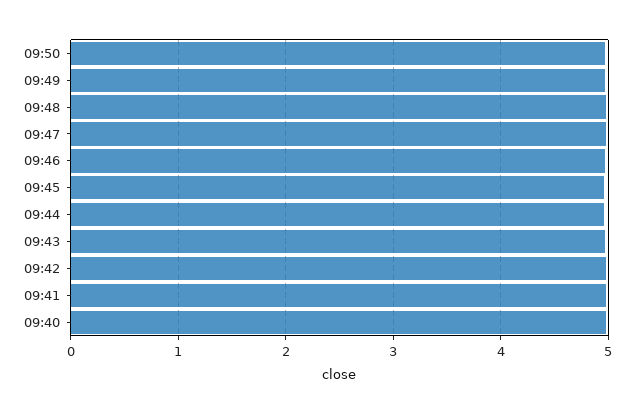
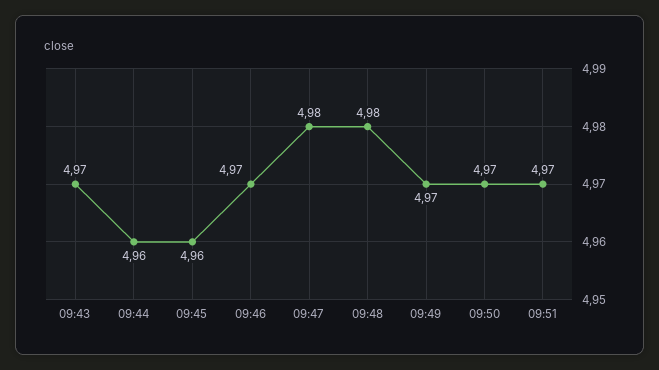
09:42: 5 -> none
09:41: 5 -> none
09:40: 5 -> none
09:51: none -> 4.97

